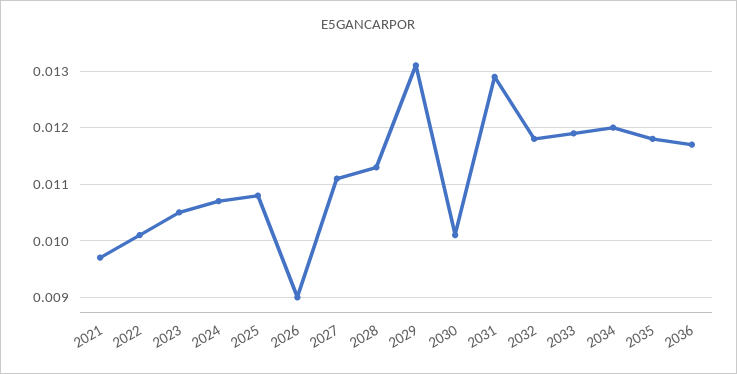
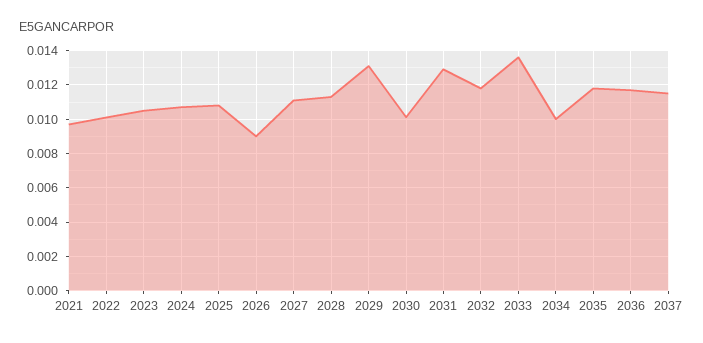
2033: 0.012 -> 0.0135
2034: 0.012 -> 0.01
2037: none -> 0.0115

